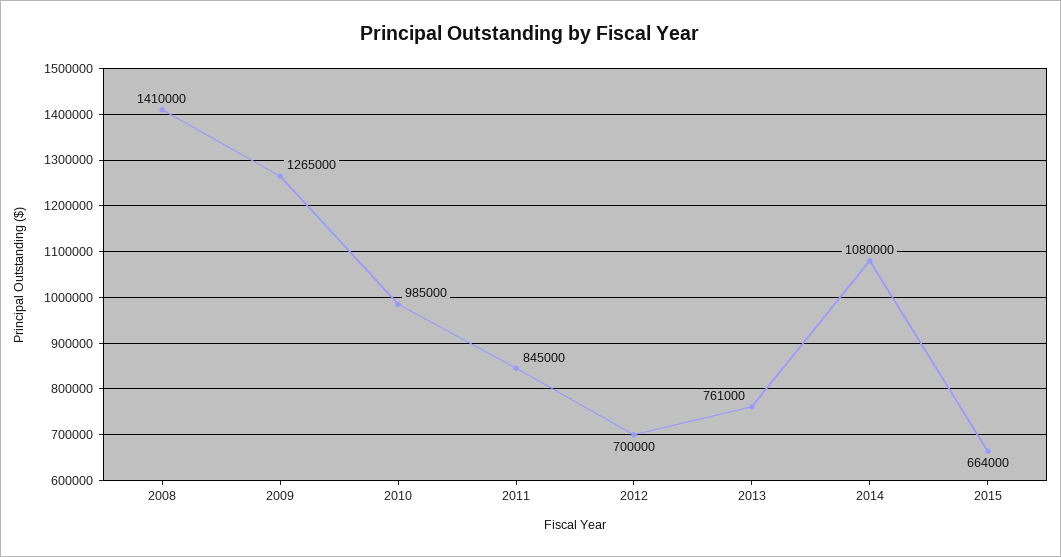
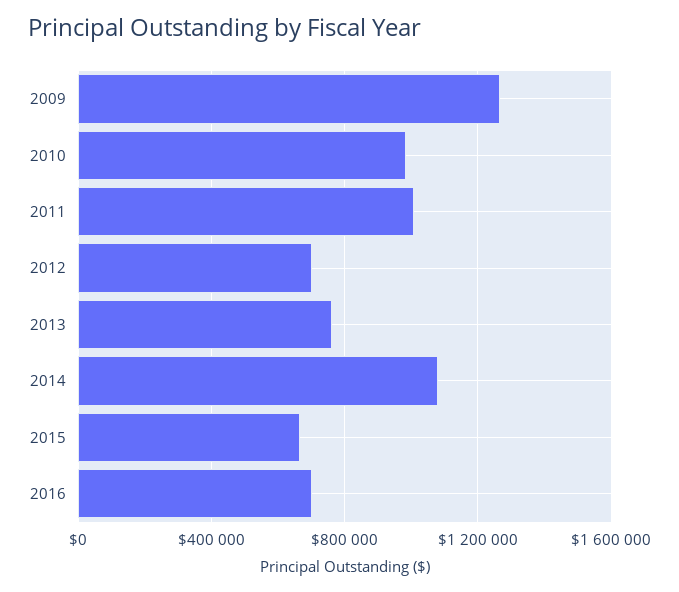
2008: 1410000 -> none
2011: 845000 -> 1000000
2016: none -> 700000

